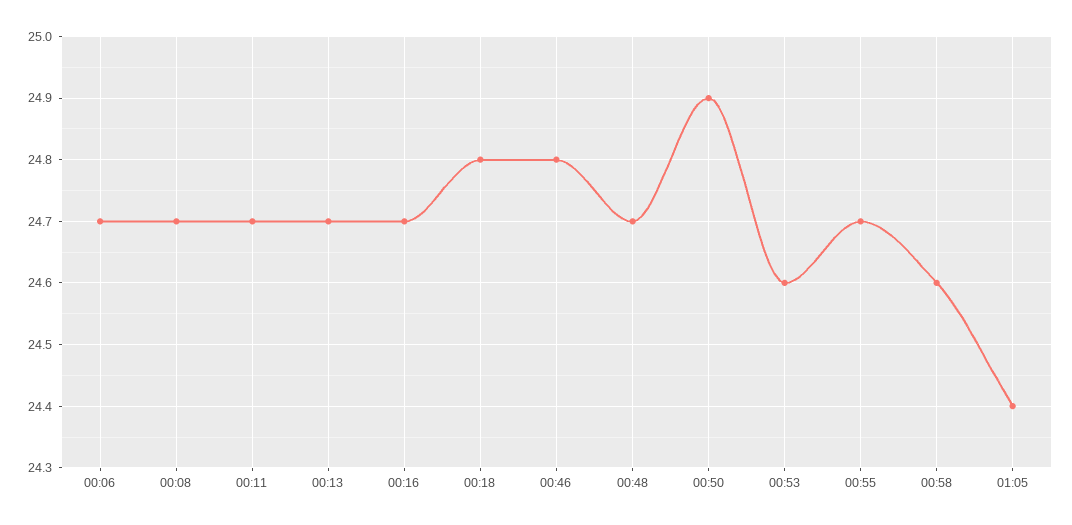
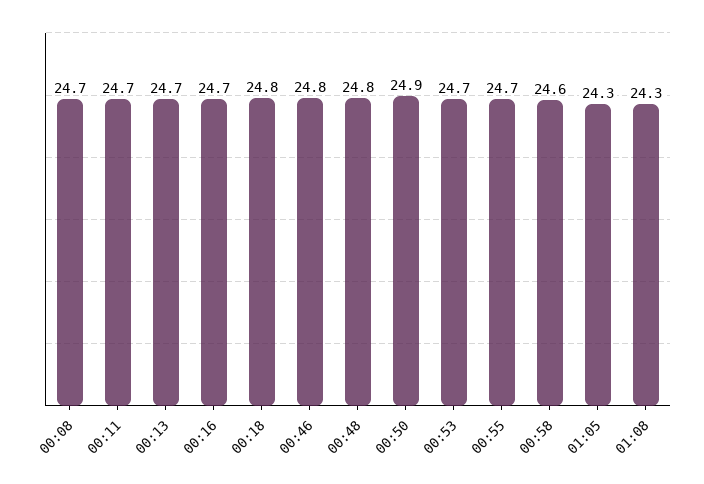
00:06: 24.7 -> none
00:48: 24.7 -> 24.8
00:53: 24.6 -> 24.7
01:05: 24.4 -> 24.3
01:08: none -> 24.3

